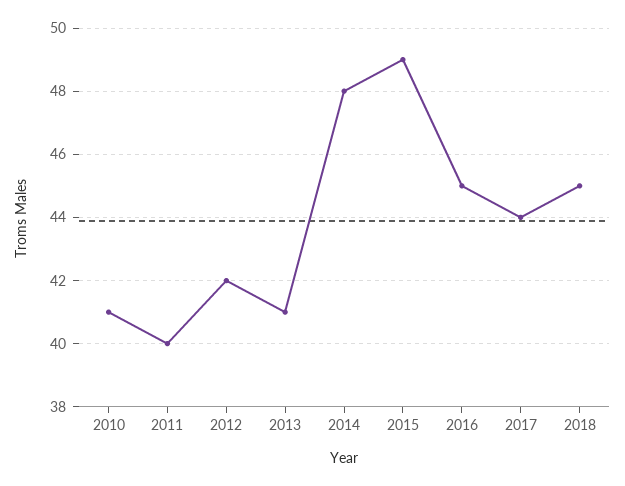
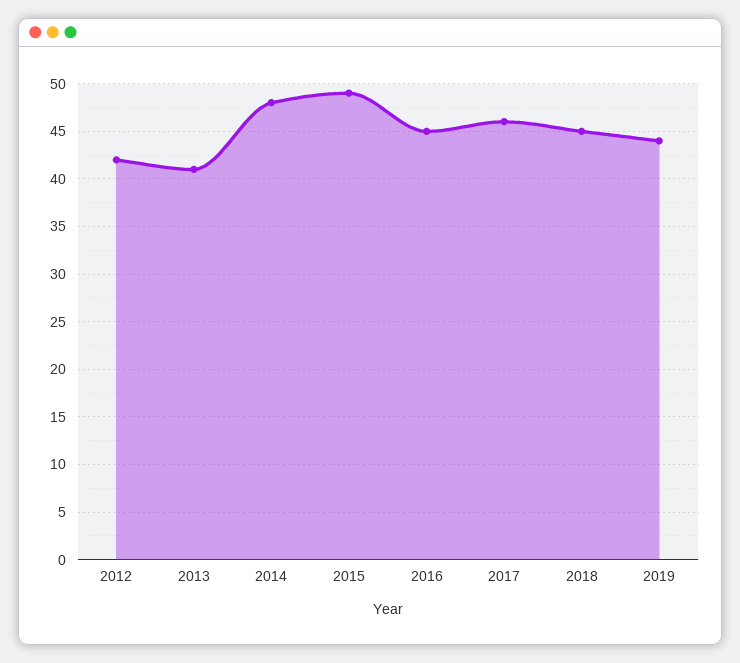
2010: 41 -> none
2011: 40 -> none
2017: 44 -> 46
2019: none -> 44

